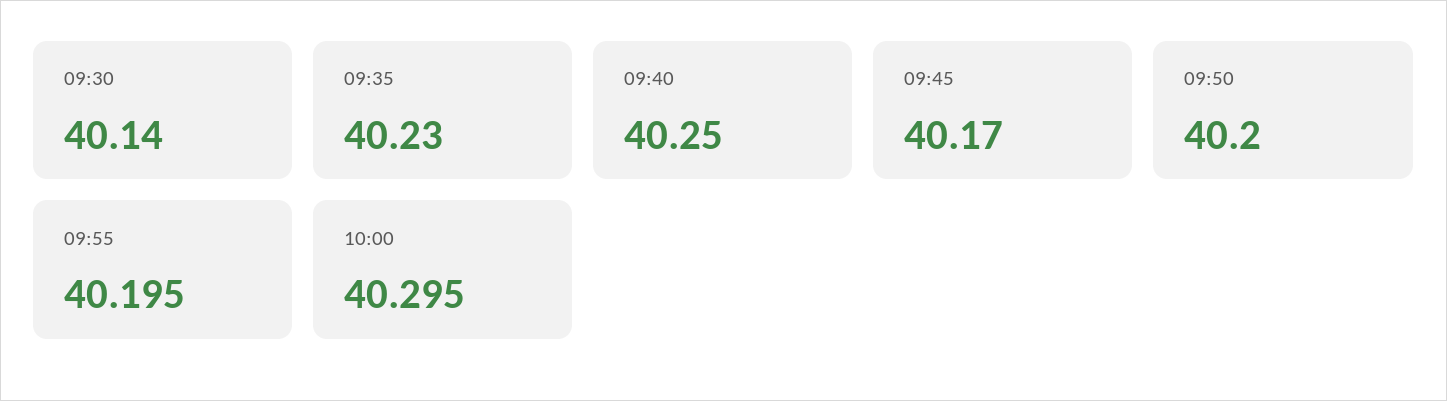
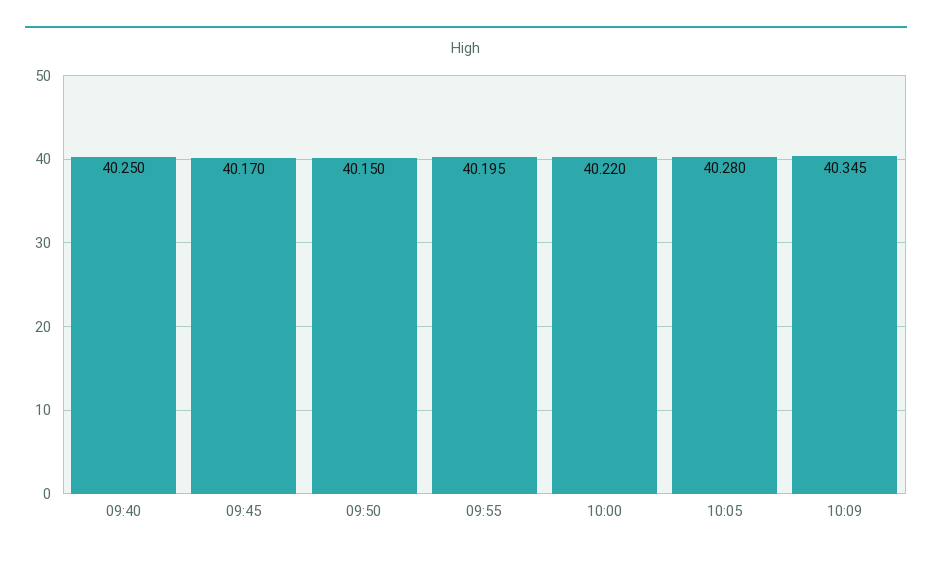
09:30: 40.14 -> none
09:35: 40.23 -> none
09:50: 40.2 -> 40.15
10:00: 40.295 -> 40.22
10:05: none -> 40.28
10:09: none -> 40.345

